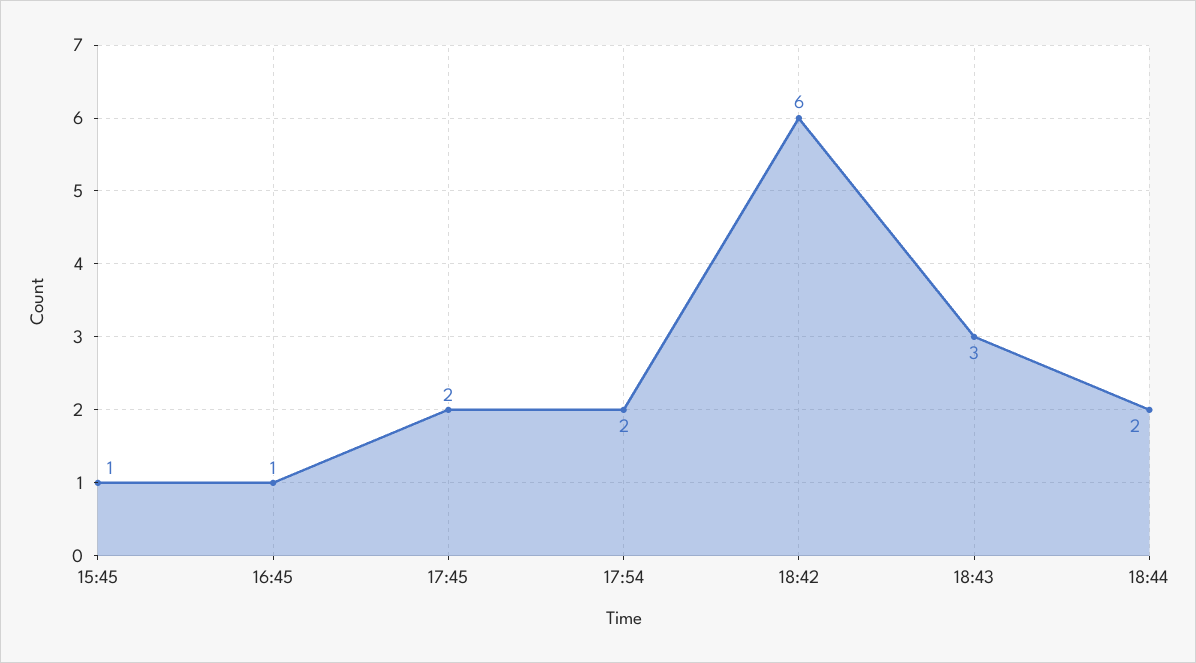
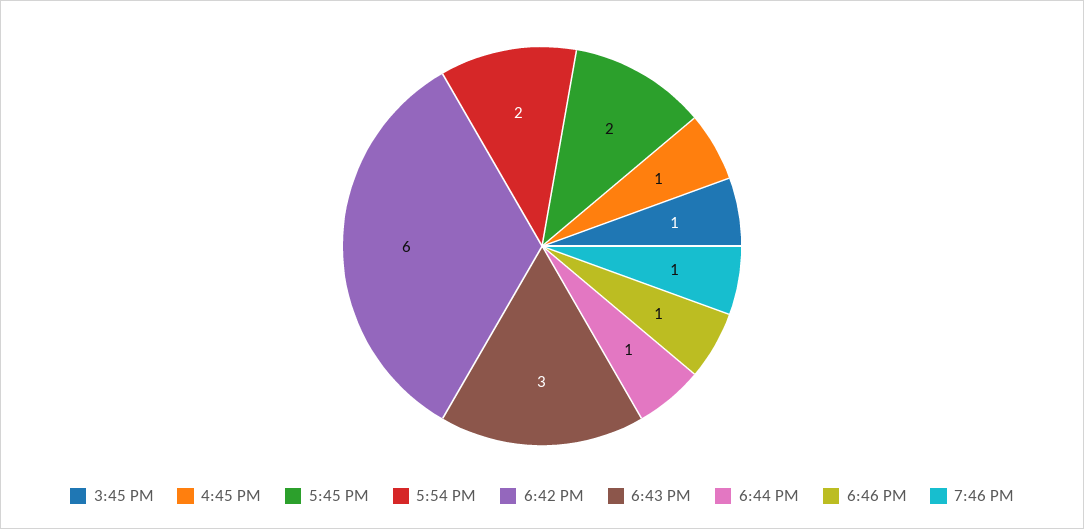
18:44: 2 -> 1
6:46 PM: none -> 1
7:46 PM: none -> 1

